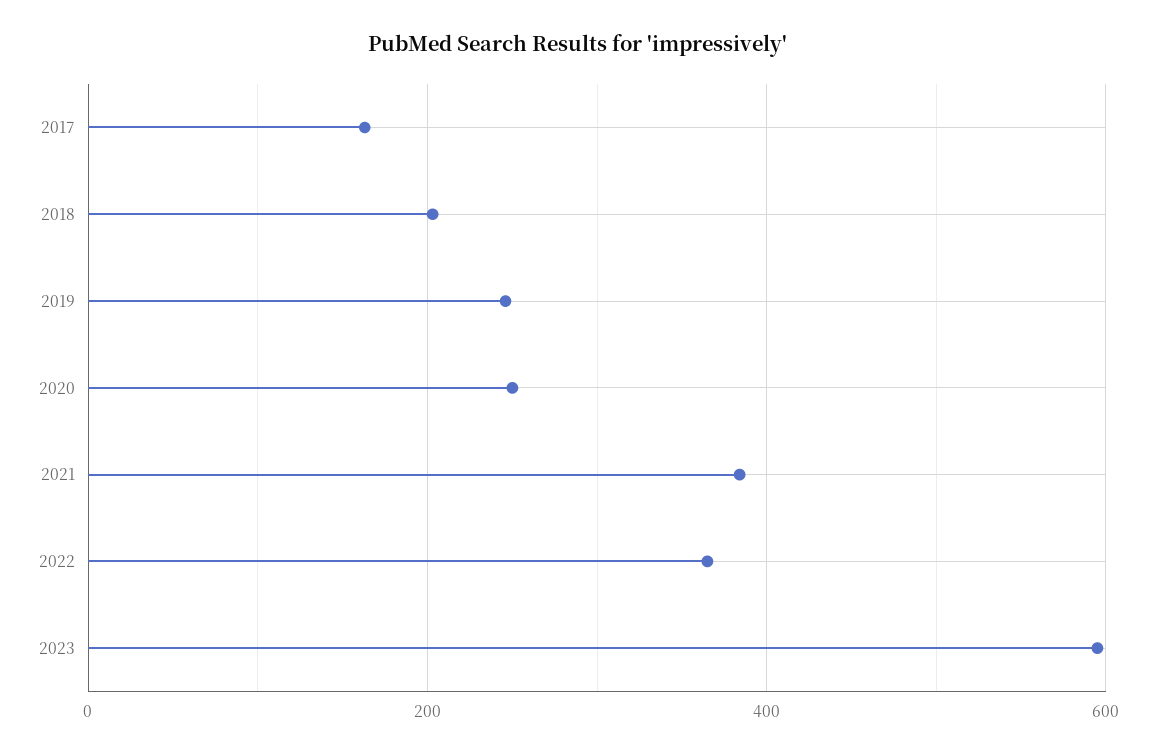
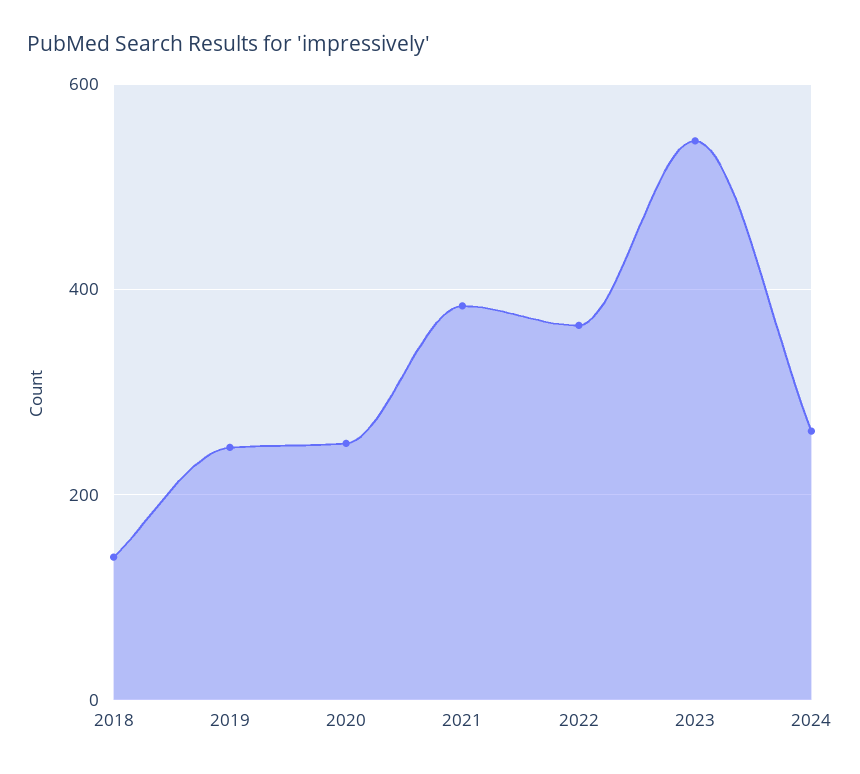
2017: 160 -> none
2018: 200 -> 140
2023: 600 -> 540
2024: none -> 260

